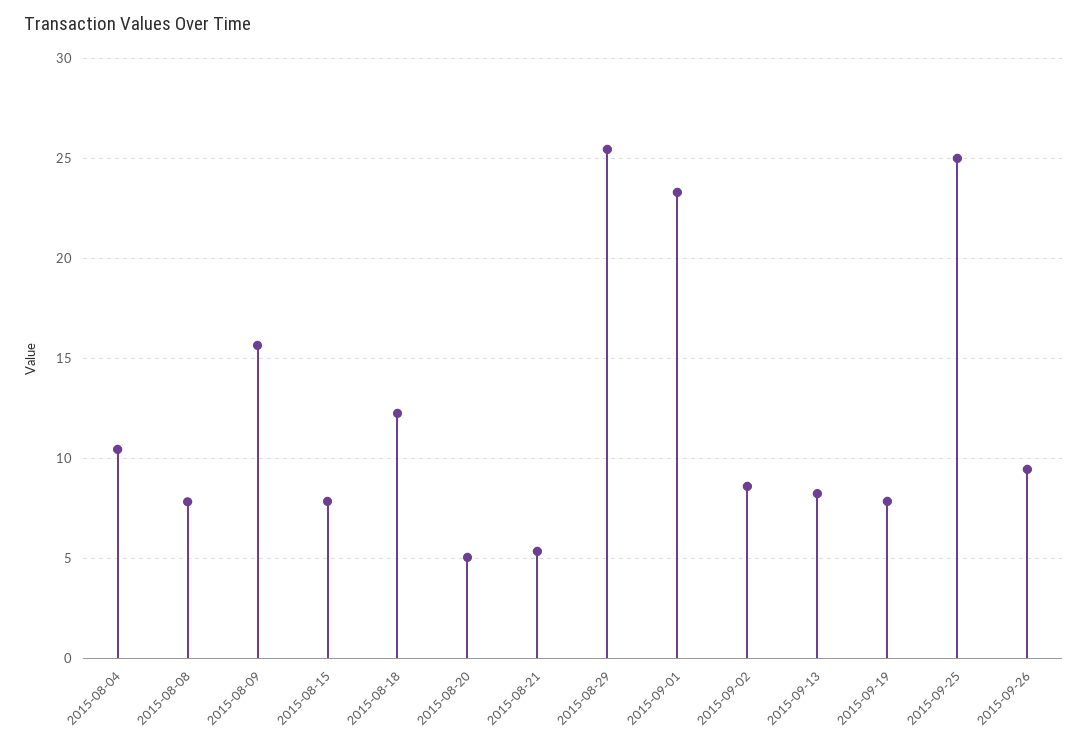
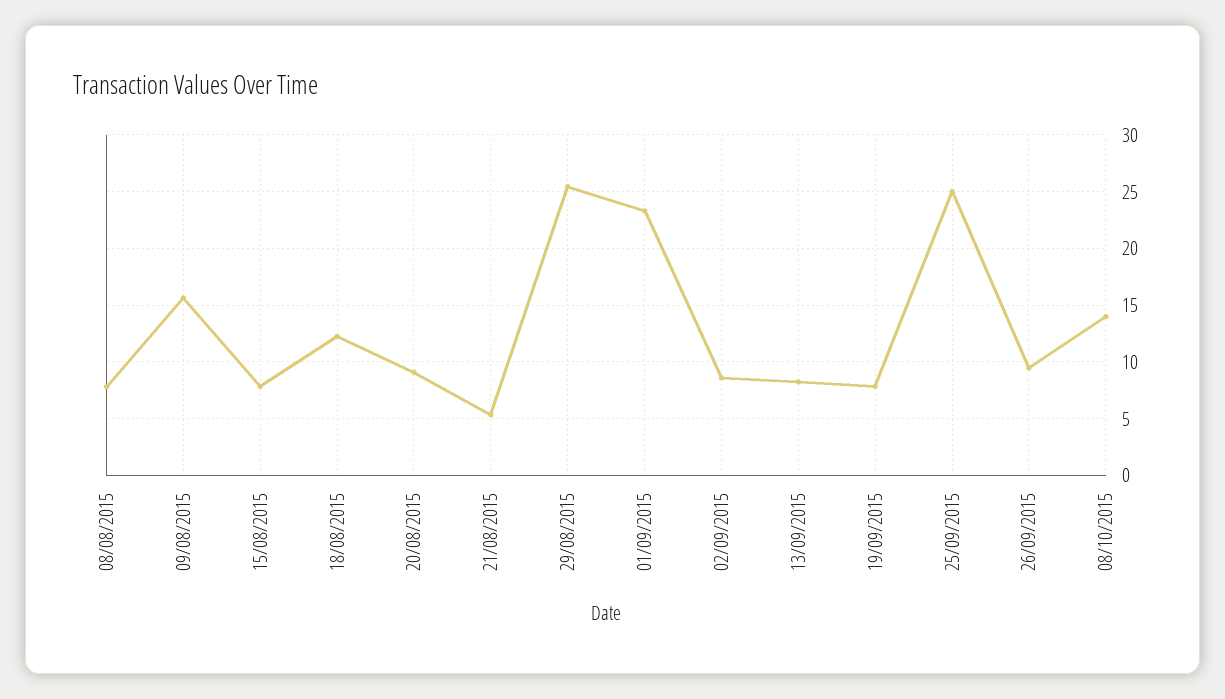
2015-08-04: 10.5 -> none
2015-08-20: 5 -> 9
08/10/2015: none -> 14

